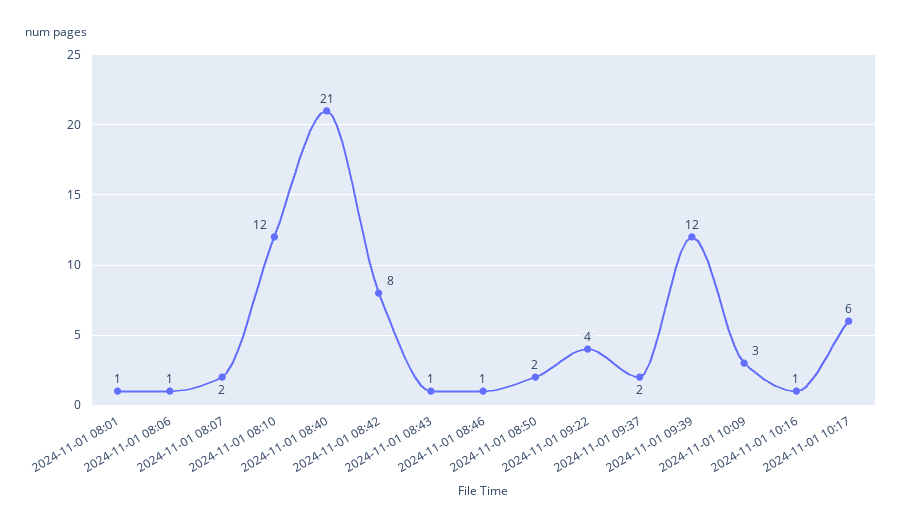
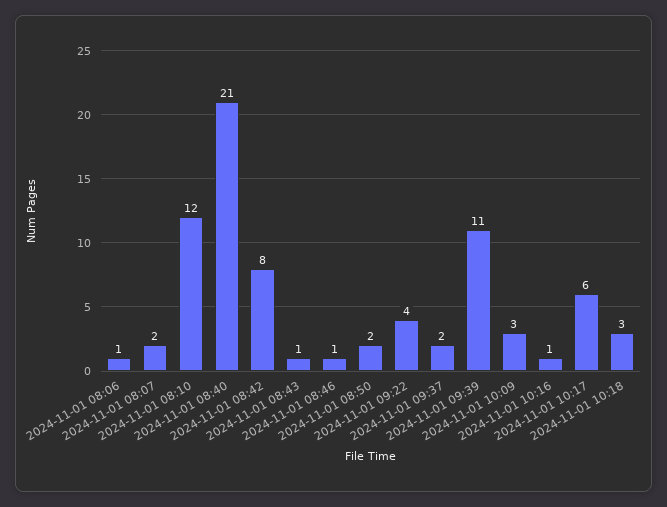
2024-11-01 08:01: 1 -> none
2024-11-01 09:39: 12 -> 11
2024-11-01 10:18: none -> 3

